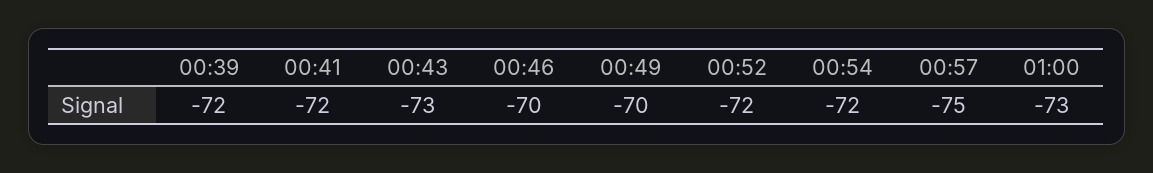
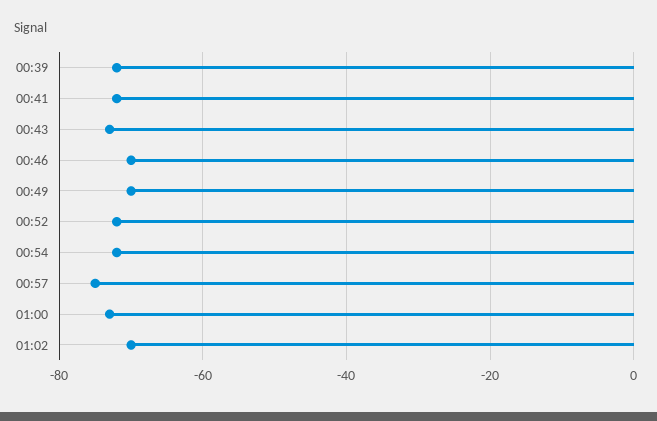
01:02: none -> -70

